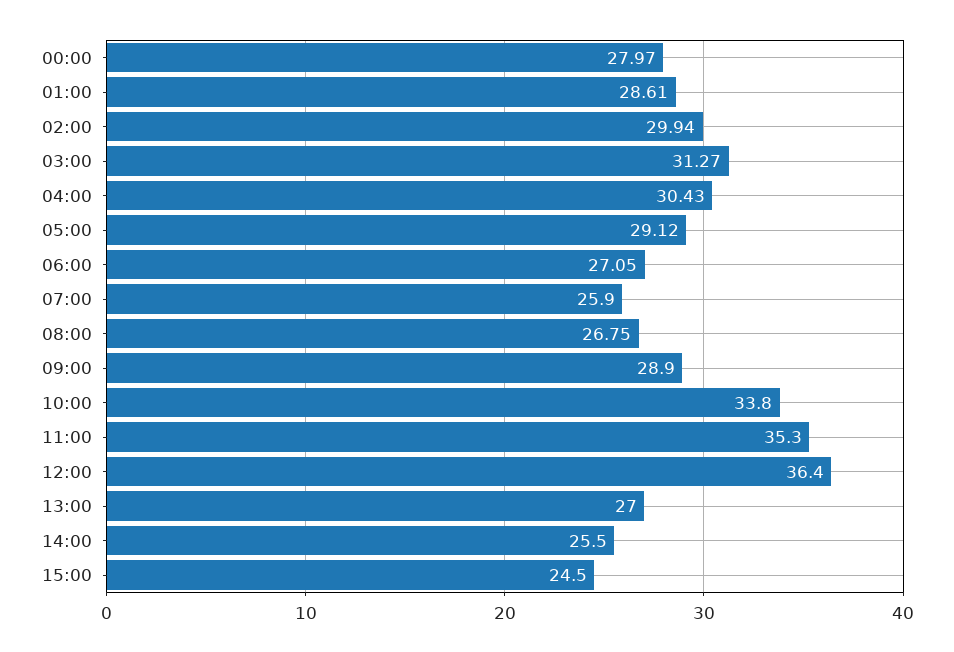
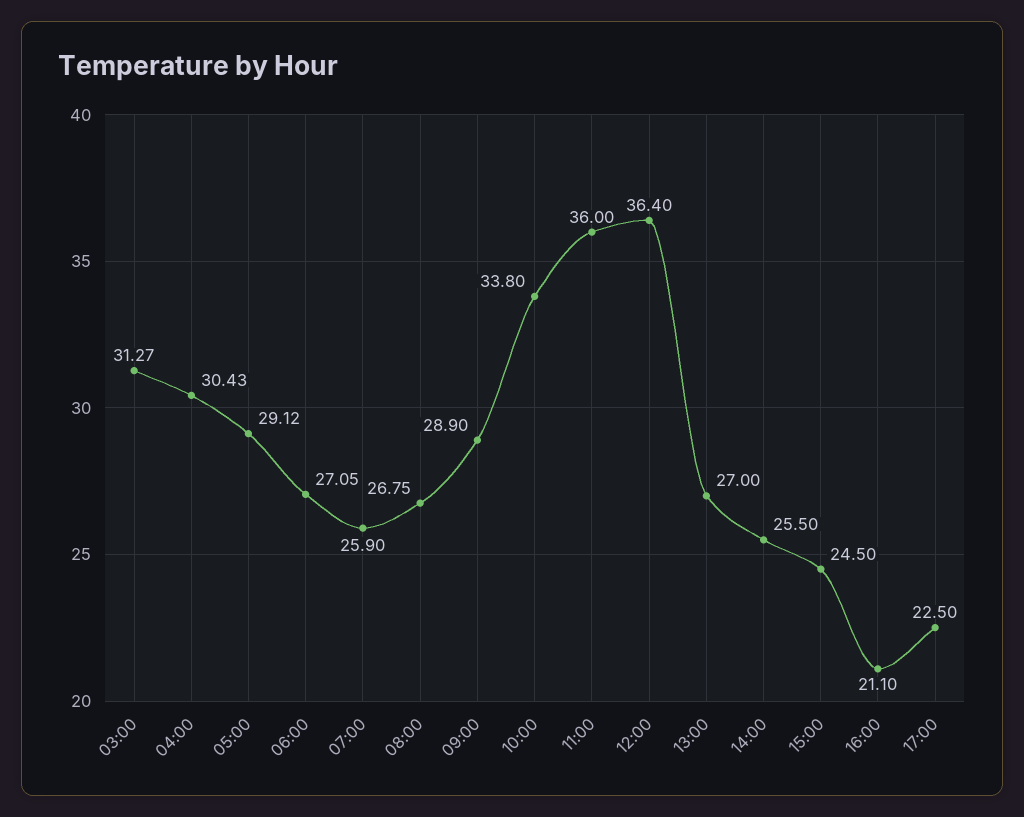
00:00: 27.97 -> none
01:00: 28.61 -> none
02:00: 29.94 -> none
11:00: 35.3 -> 36
16:00: none -> 21.1
17:00: none -> 22.5

